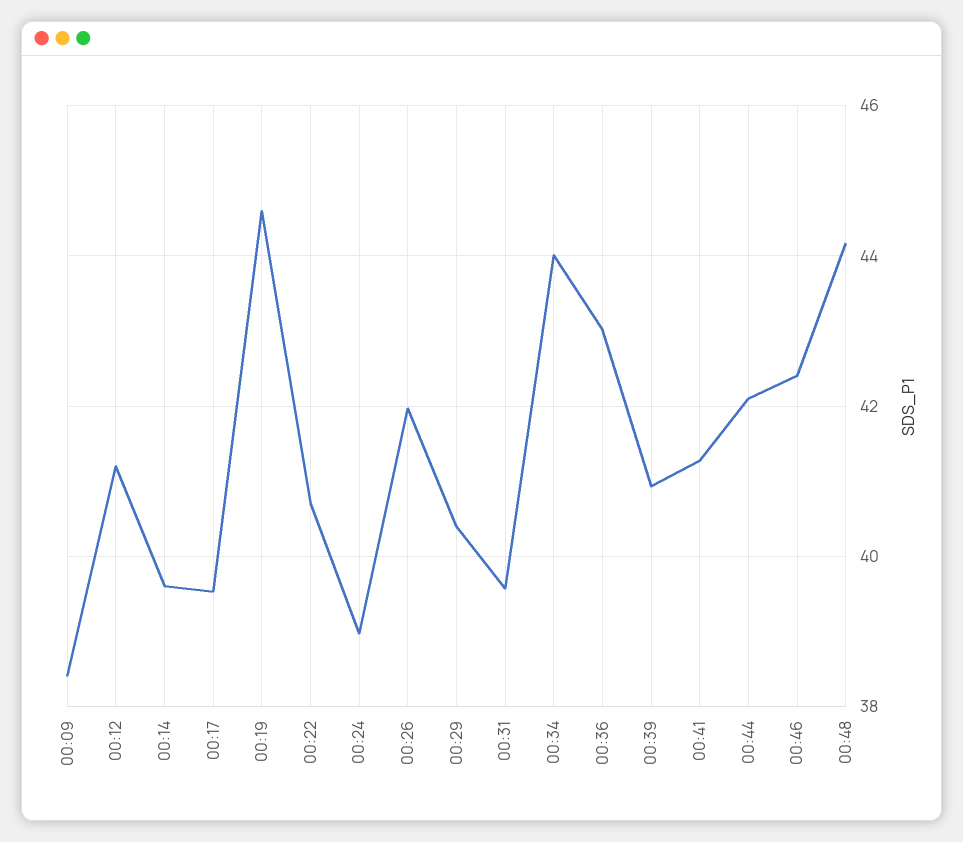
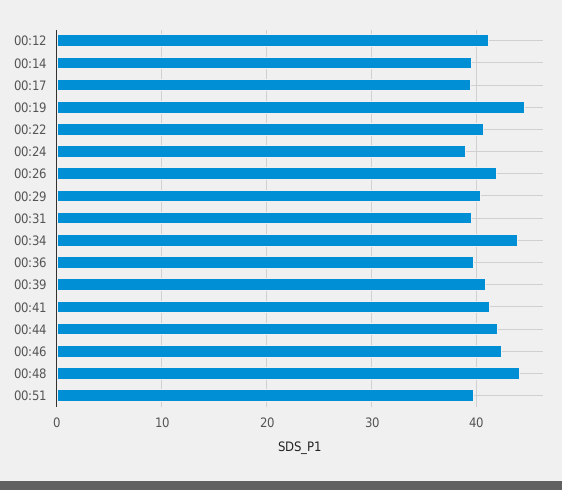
00:09: 38.4 -> none
00:36: 43 -> 40
00:51: none -> 40

